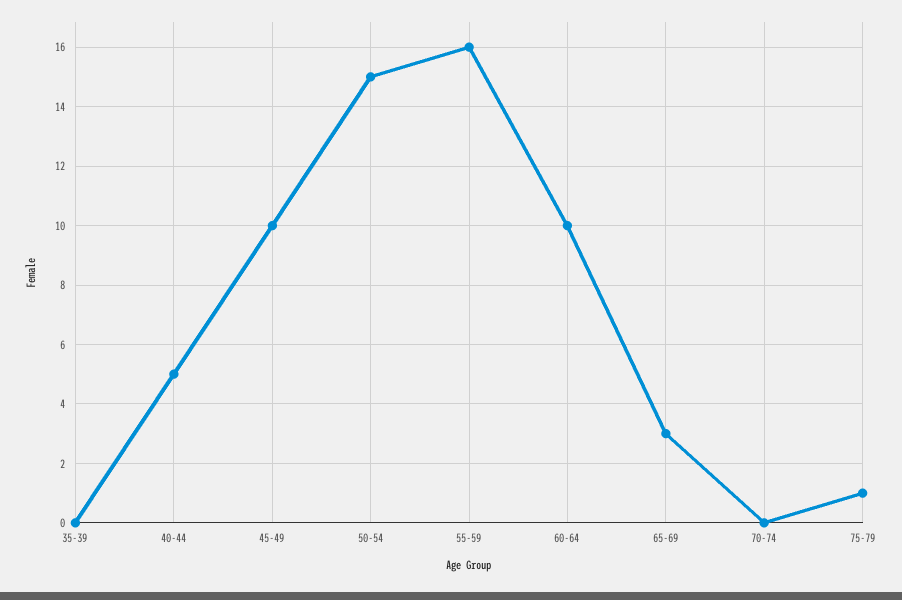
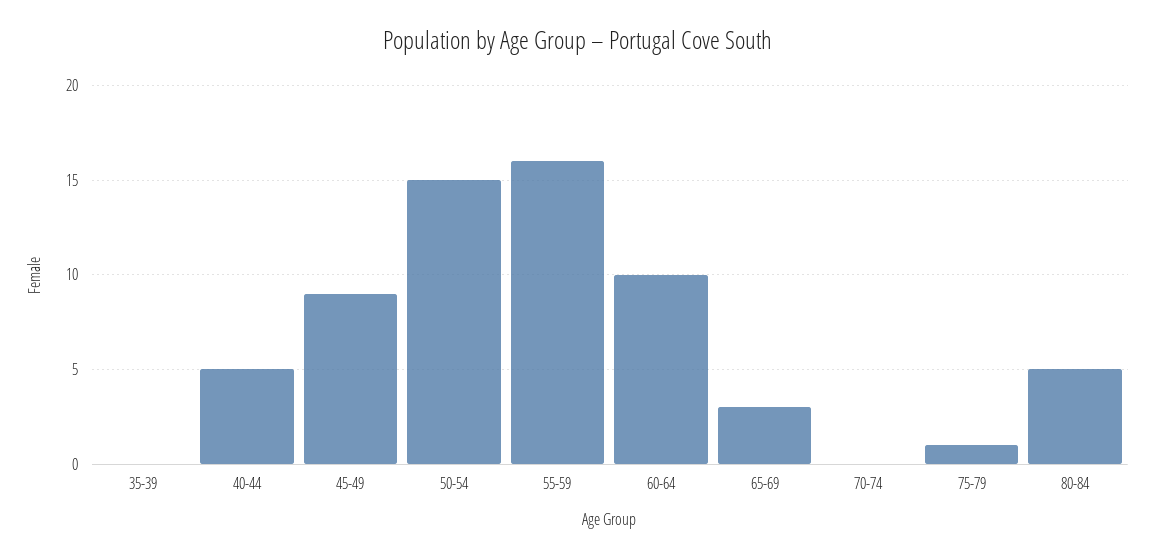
45-49: 10 -> 9
80-84: none -> 5

